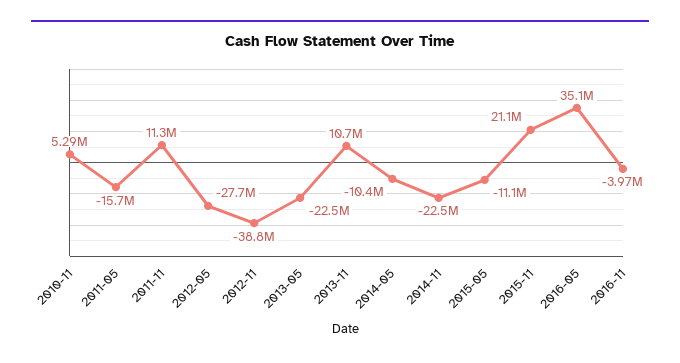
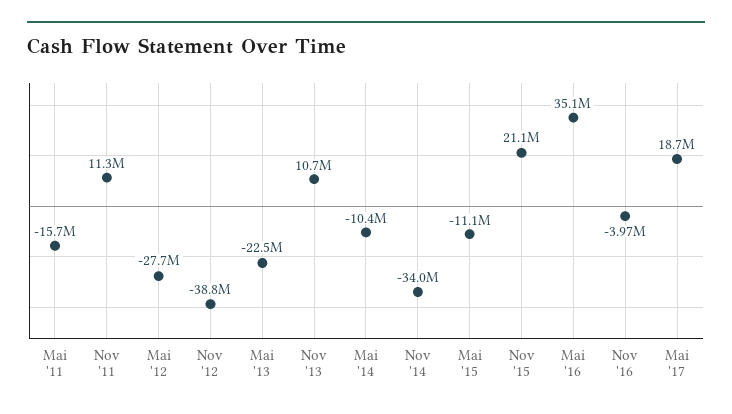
2010-11: 5290000 -> none
2014-11: -22500000 -> -34000000
Mai '17: none -> 18700000

